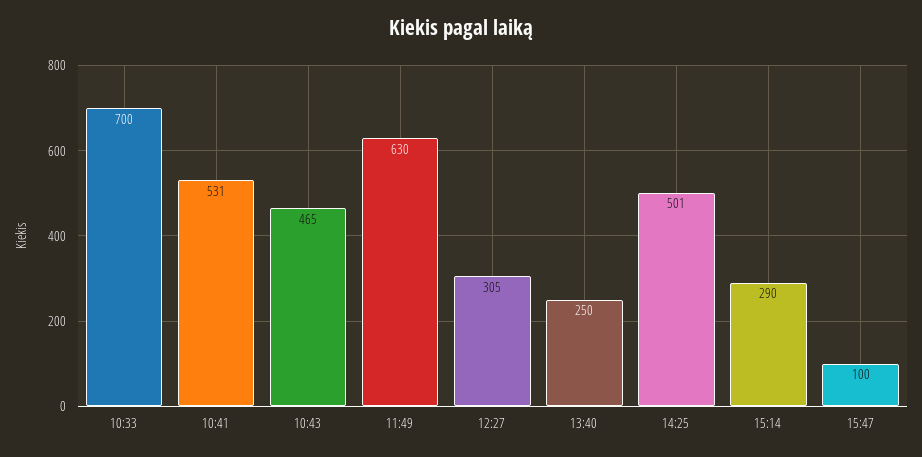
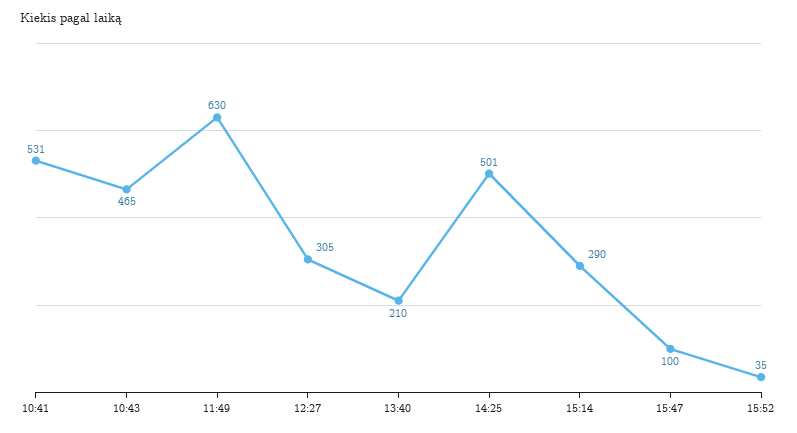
10:33: 700 -> none
13:40: 250 -> 210
15:52: none -> 35

